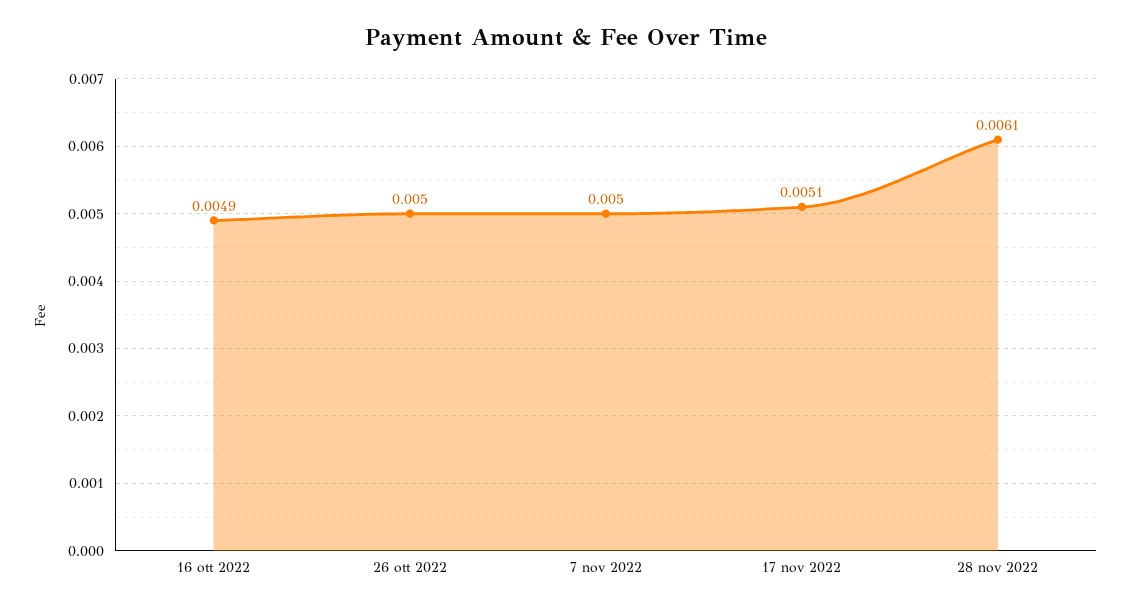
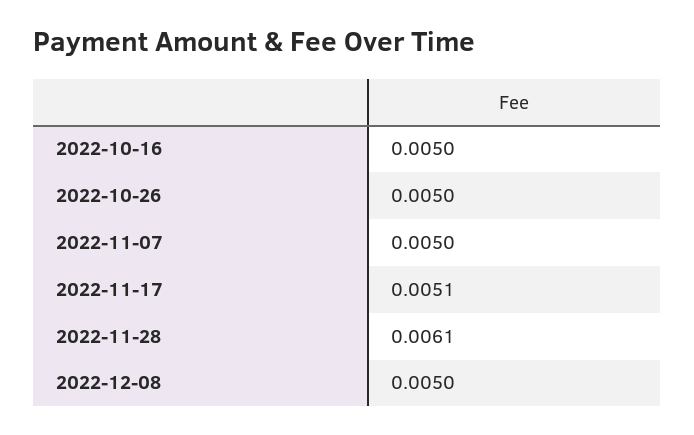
16 ott 2022: 0.0049 -> 0.005
2022-12-08: none -> 0.005

